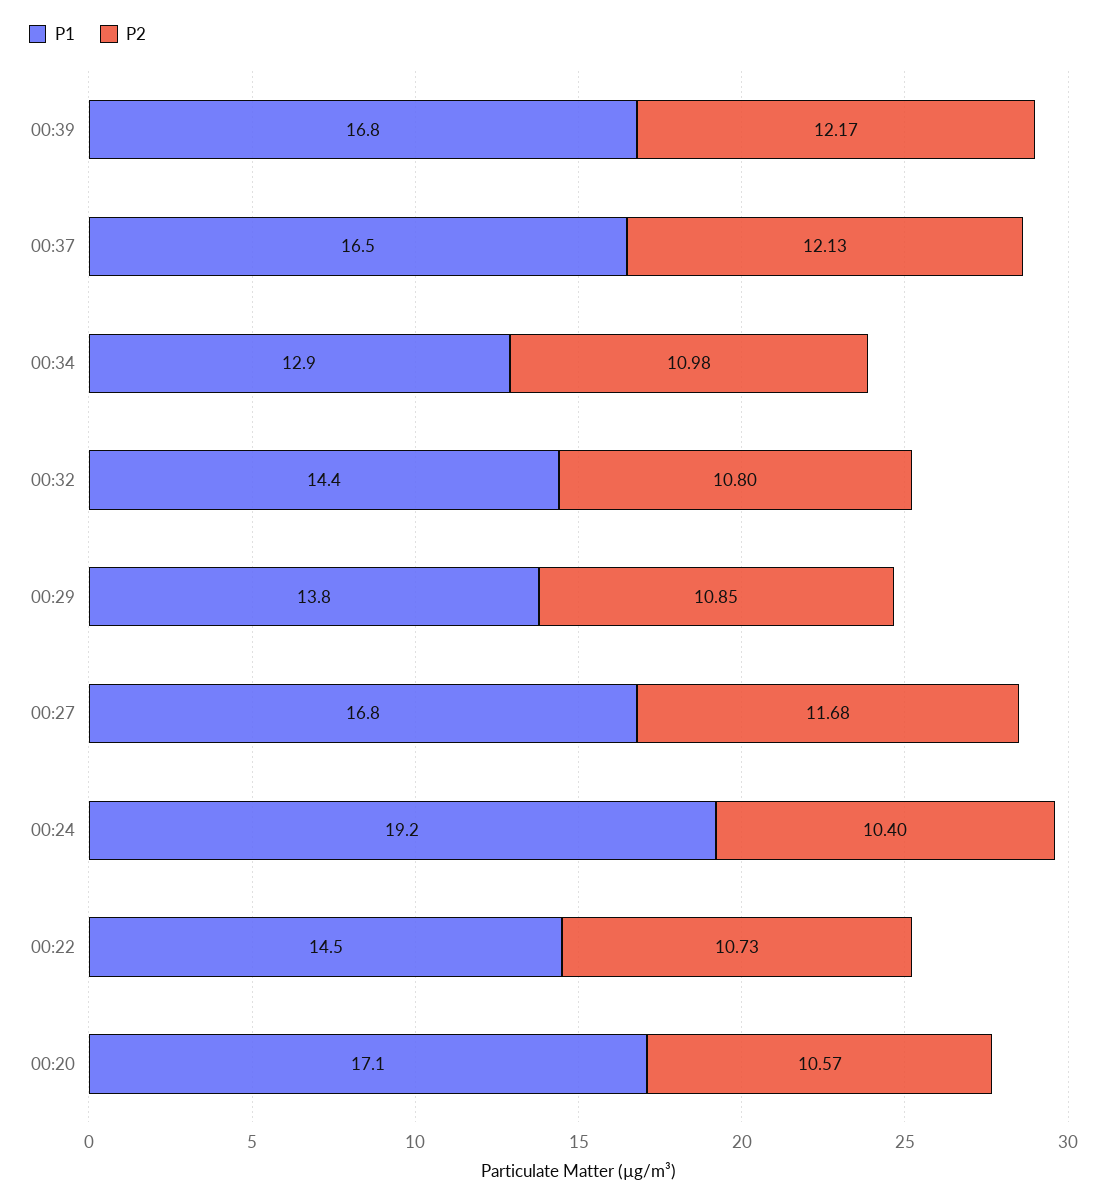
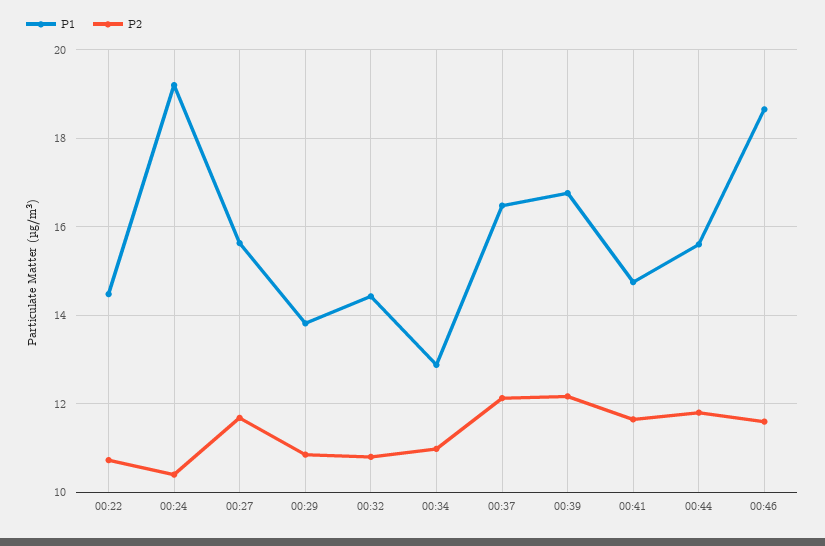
P1, 00:27: 16.8 -> 15.6
P1, 00:20: 17.1 -> none
P2, 00:20: 10.57 -> none
P1, 00:41: none -> 14.8
P2, 00:41: none -> 11.6
P1, 00:44: none -> 15.6
P2, 00:44: none -> 11.8
P1, 00:46: none -> 18.6
P2, 00:46: none -> 11.6

